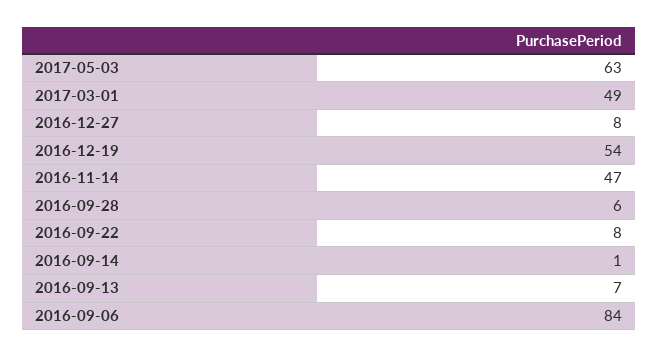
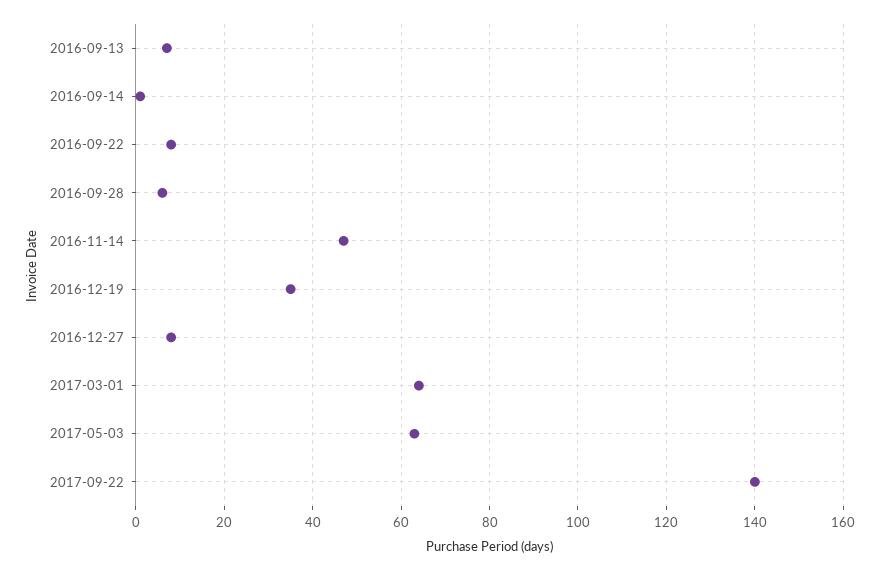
2017-03-01: 49 -> 65
2016-12-19: 54 -> 35
2016-09-06: 84 -> none
2017-09-22: none -> 140

